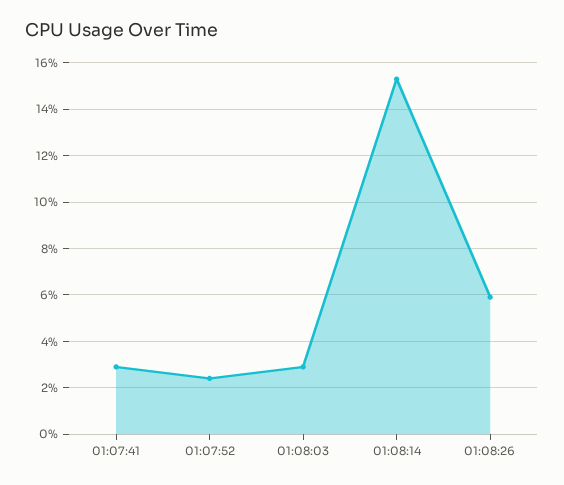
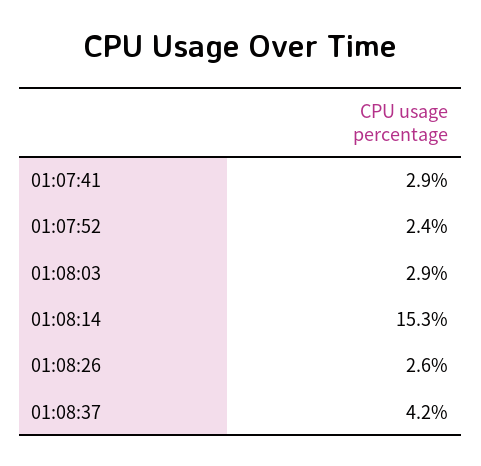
01:08:26: 6 -> 2.6
01:08:37: none -> 4.2

